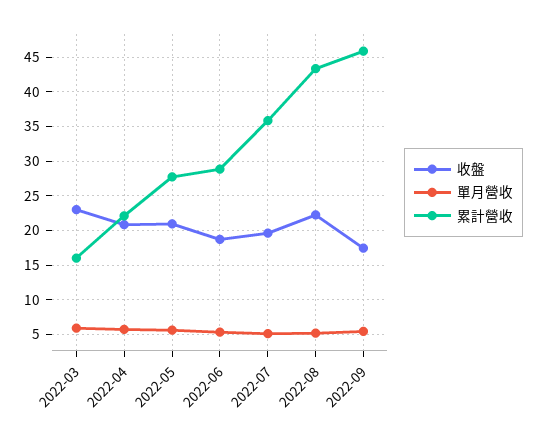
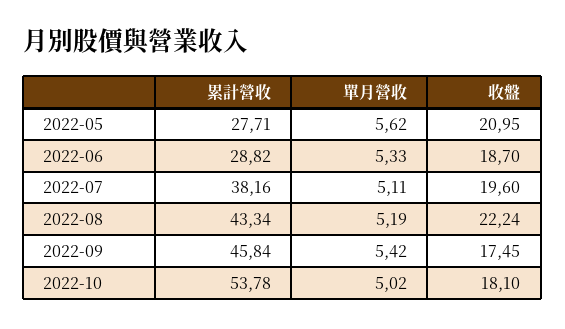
收盤, 2022-03: 23 -> none
單月營收, 2022-03: 6 -> none
累計營收, 2022-03: 16 -> none
收盤, 2022-04: 21 -> none
單月營收, 2022-04: 6 -> none
累計營收, 2022-04: 22 -> none
累計營收, 2022-07: 36 -> 38.16
累計營收, 2022-10: none -> 53.78
單月營收, 2022-10: none -> 5.02
收盤, 2022-10: none -> 18.1

